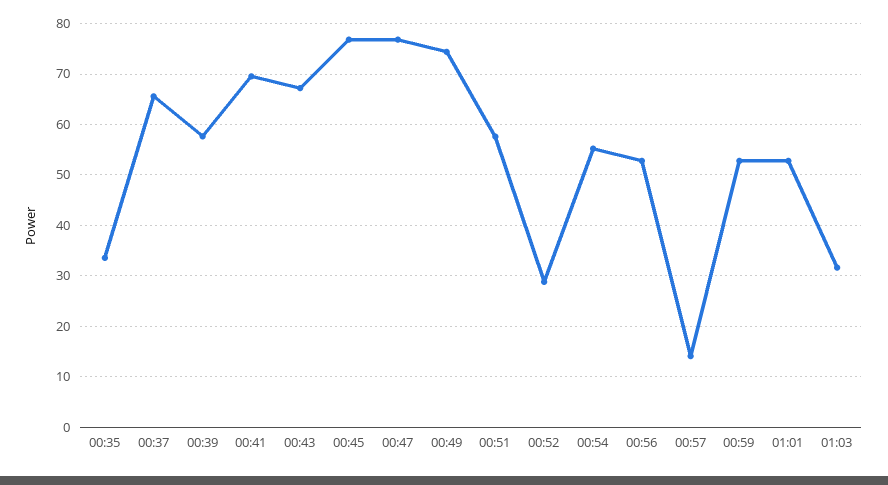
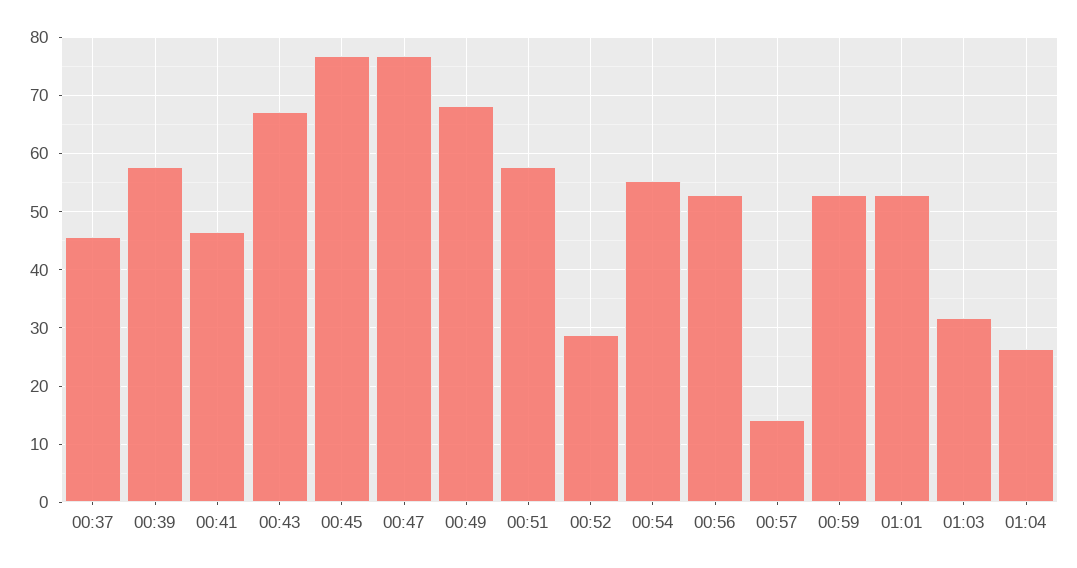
00:35: 34 -> none
00:37: 66 -> 46
00:41: 70 -> 46
00:49: 74 -> 68
01:04: none -> 26

